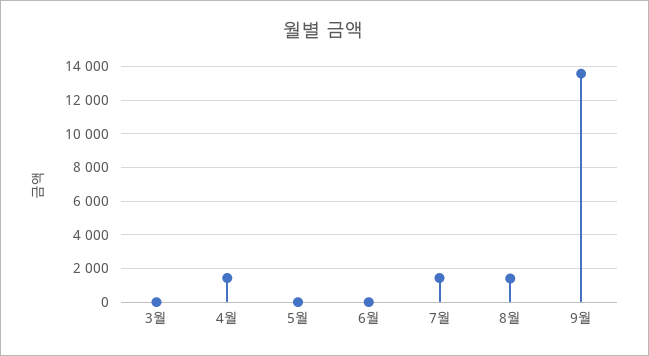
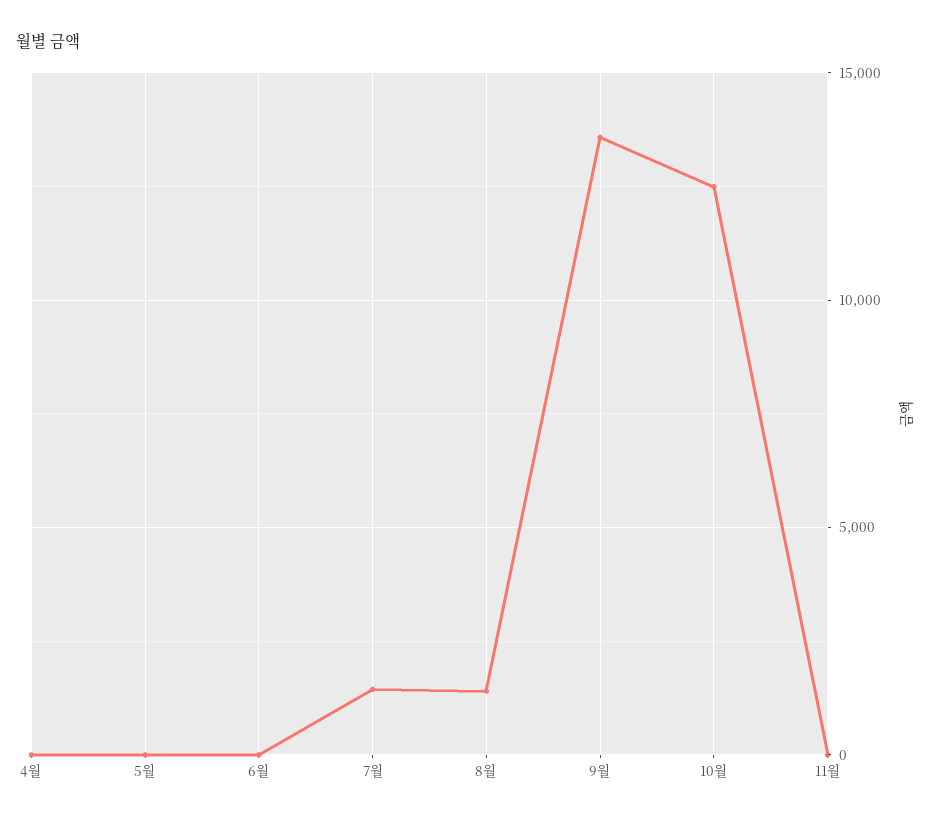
3월: 0 -> none
4월: 1500 -> 0
10월: none -> 12500
11월: none -> 0

